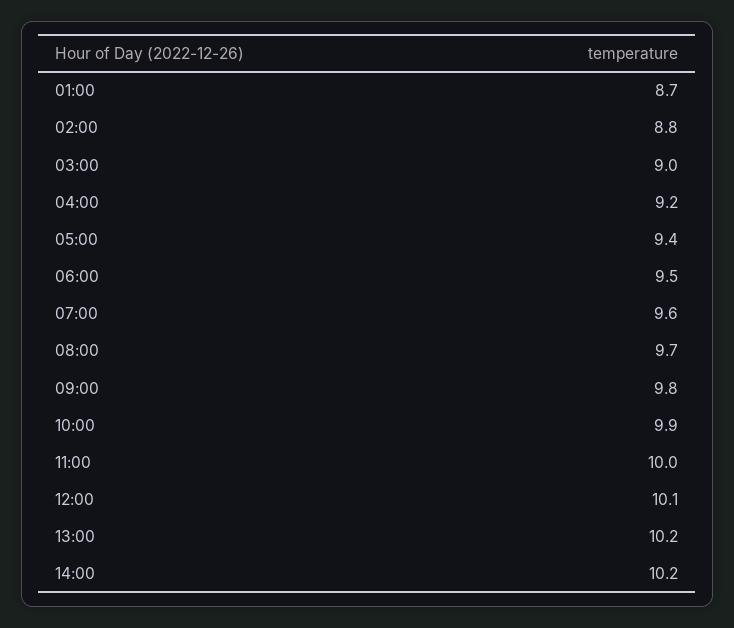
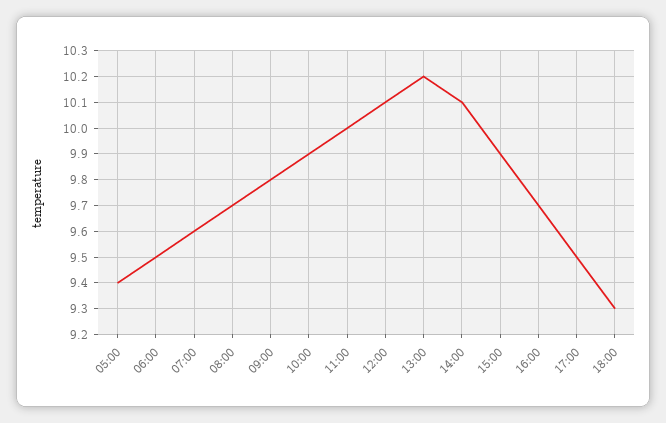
01:00: 8.7 -> none
02:00: 8.8 -> none
03:00: 9 -> none
04:00: 9.2 -> none
14:00: 10.2 -> 10.1
15:00: none -> 9.9
16:00: none -> 9.7
17:00: none -> 9.5
18:00: none -> 9.3

